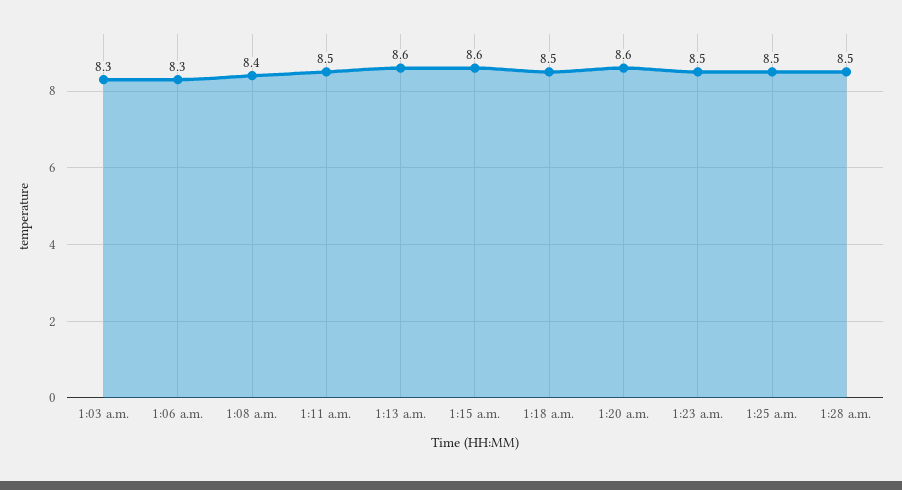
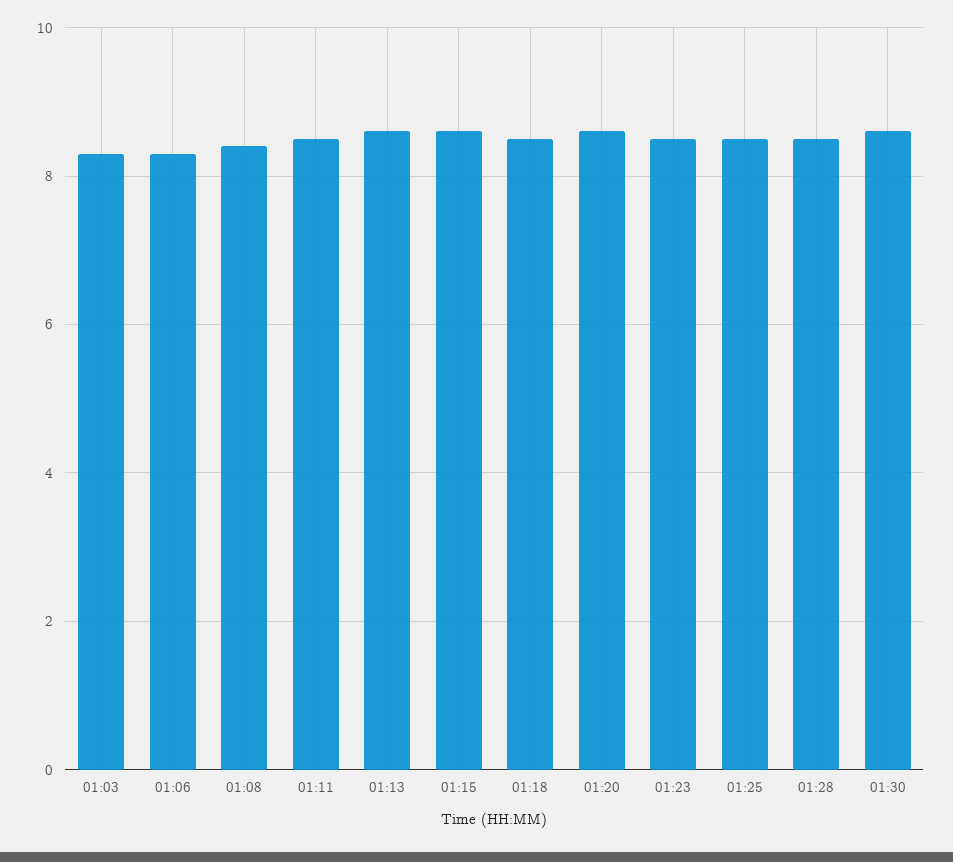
01:30: none -> 8.5

